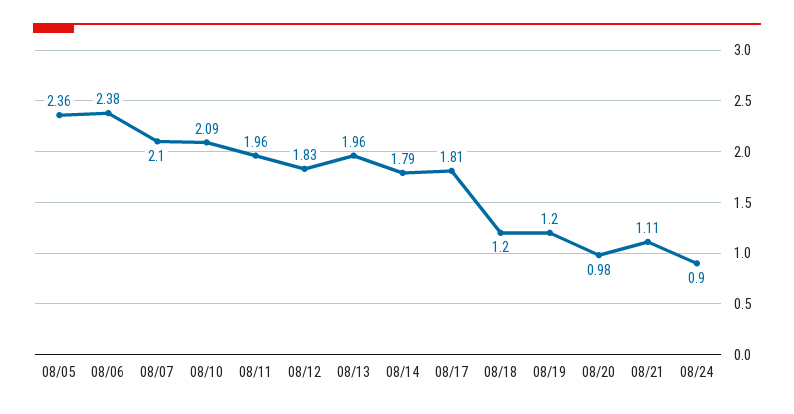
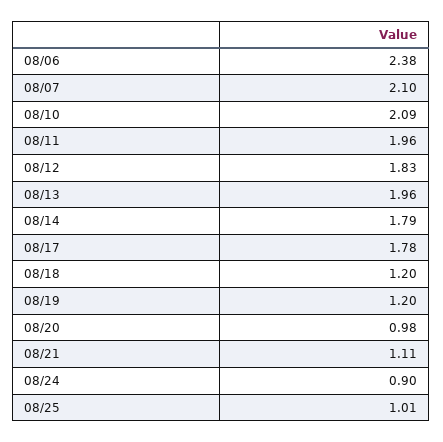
08/05: 2.36 -> none
08/17: 1.81 -> 1.78
08/25: none -> 1.01

